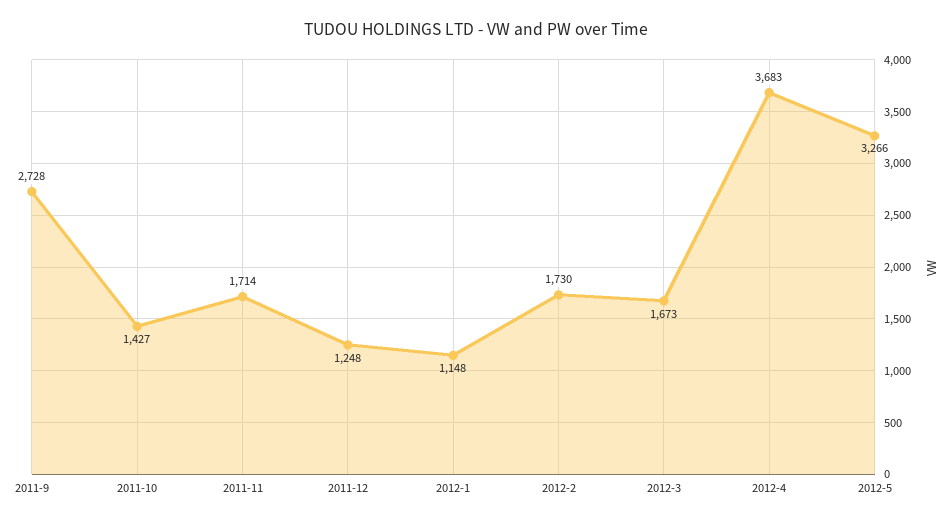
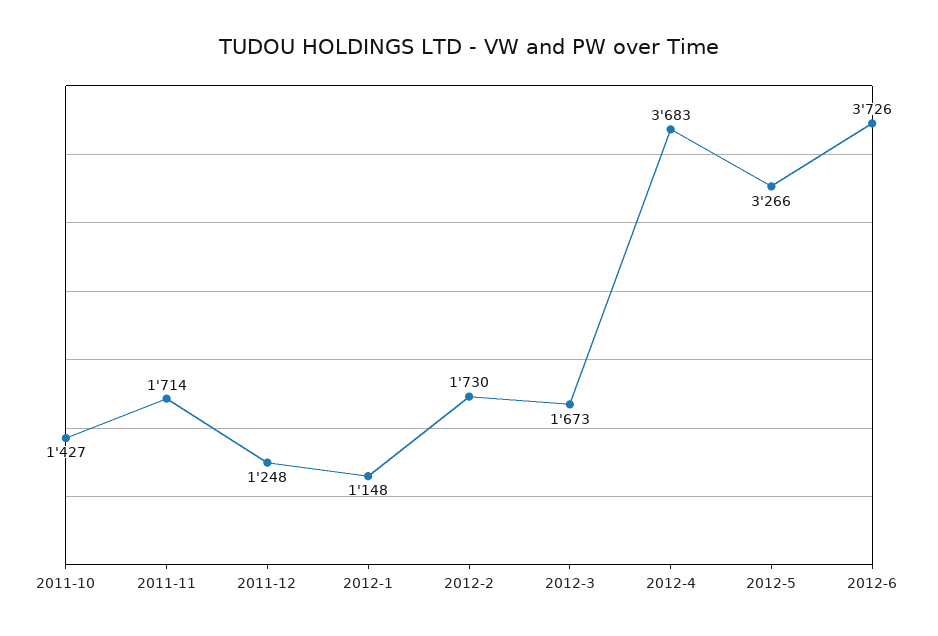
2011-9: 2728 -> none
2012-6: none -> 3726

